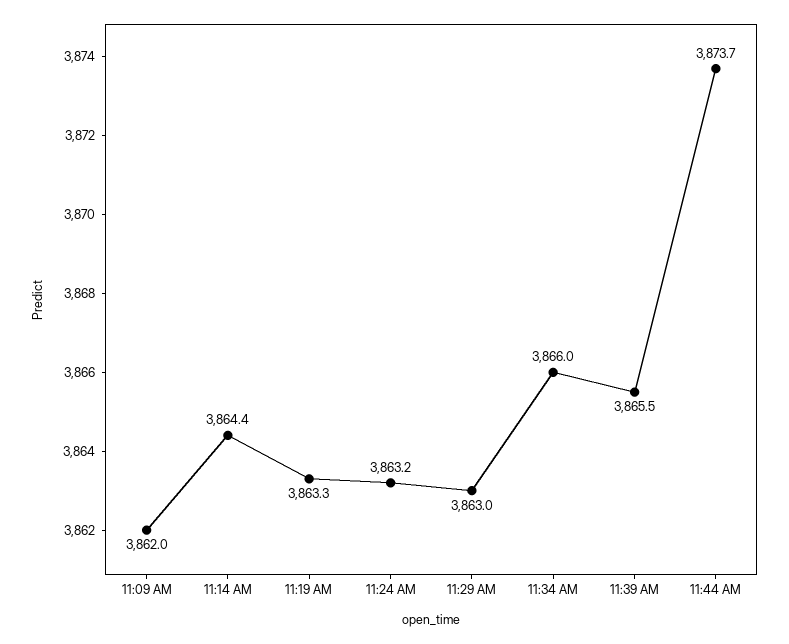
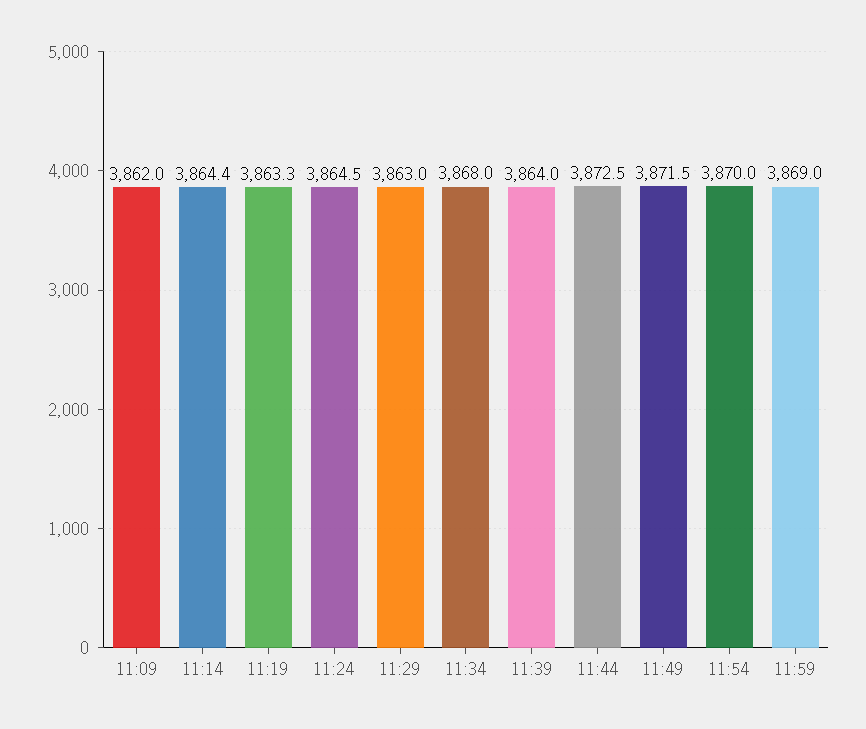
11:24 AM: 3863.2 -> 3864.5
11:34 AM: 3866 -> 3868
11:39 AM: 3865.5 -> 3864
11:44 AM: 3873.7 -> 3872.5
11:49: none -> 3871.5
11:54: none -> 3870
11:59: none -> 3869

